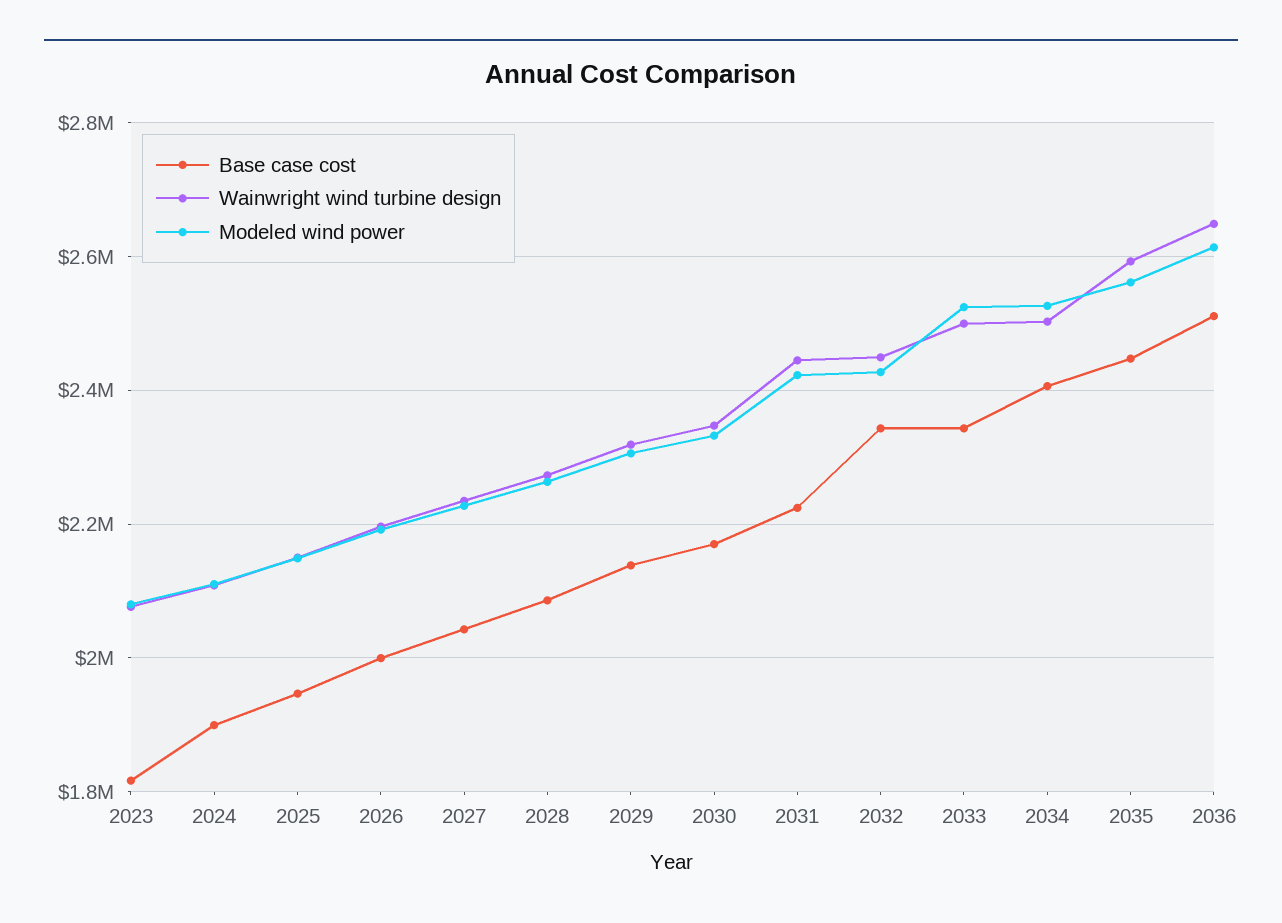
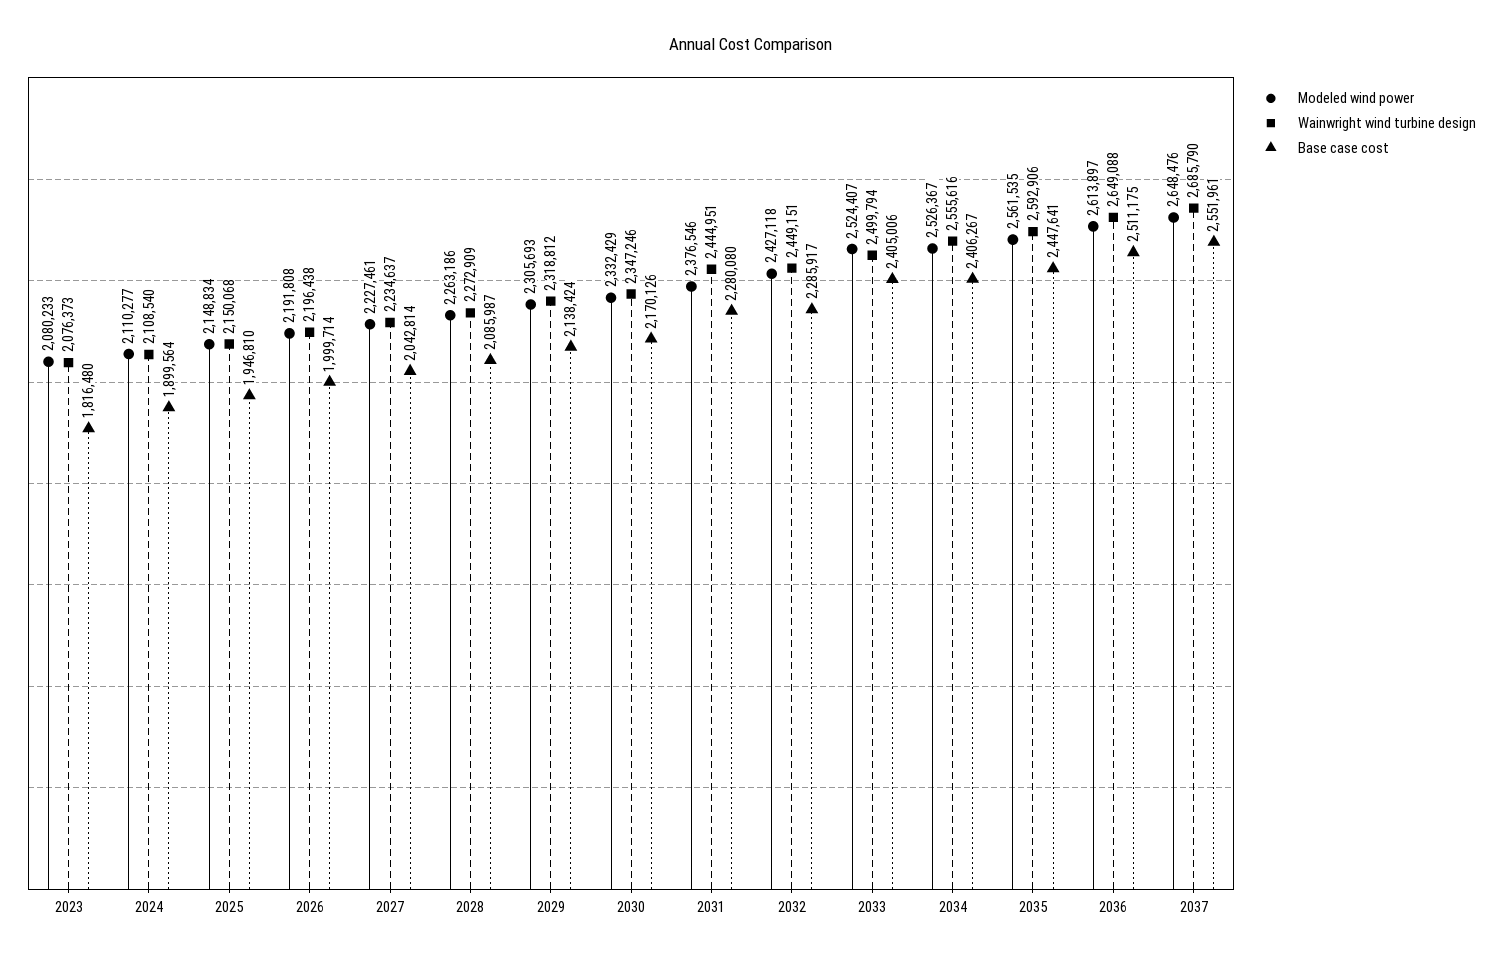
Base case cost, 2031: 2220000 -> 2280080
Modeled wind power, 2031: 2420000 -> 2376546
Base case cost, 2032: 2340000 -> 2285917
Base case cost, 2033: 2340000 -> 2405006
Wainwright wind turbine design, 2034: 2500000 -> 2555616
Modeled wind power, 2037: none -> 2648476
Wainwright wind turbine design, 2037: none -> 2685790
Base case cost, 2037: none -> 2551961

